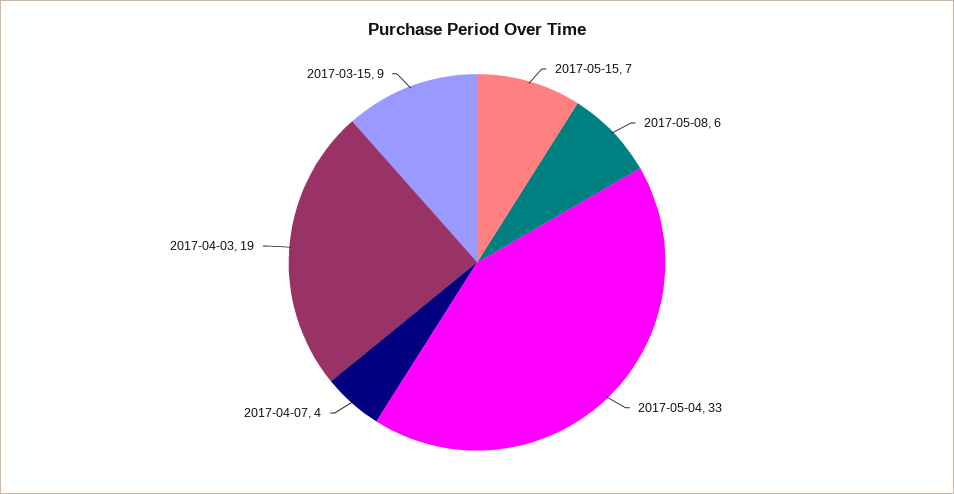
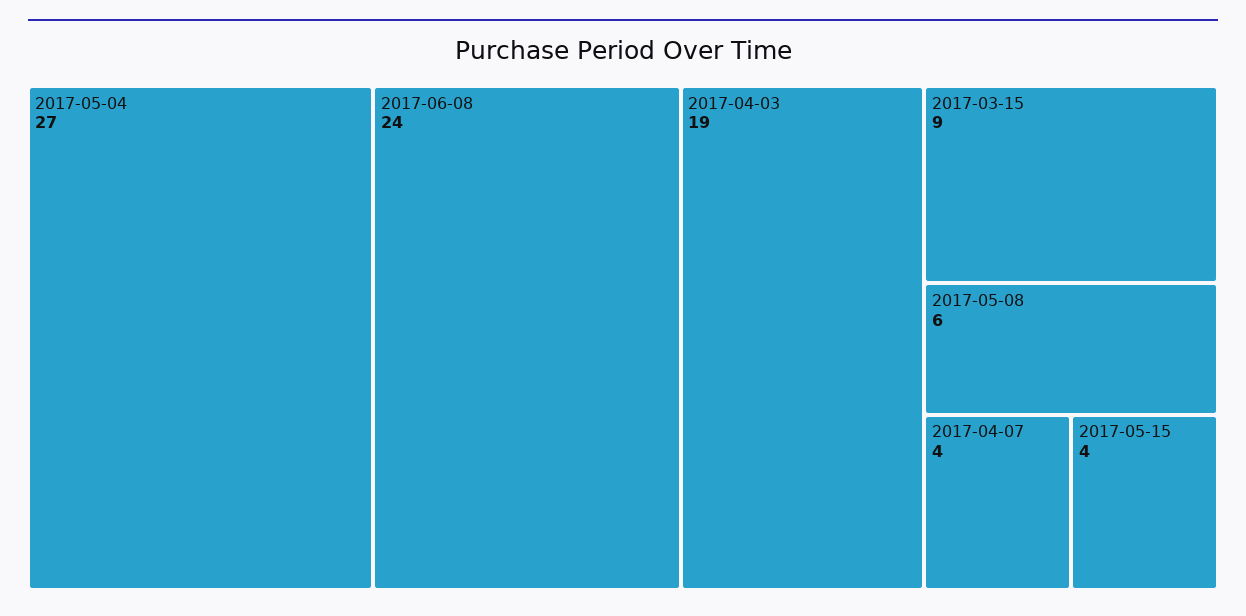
2017-05-15: 7 -> 4
2017-05-04: 33 -> 27
2017-06-08: none -> 24

